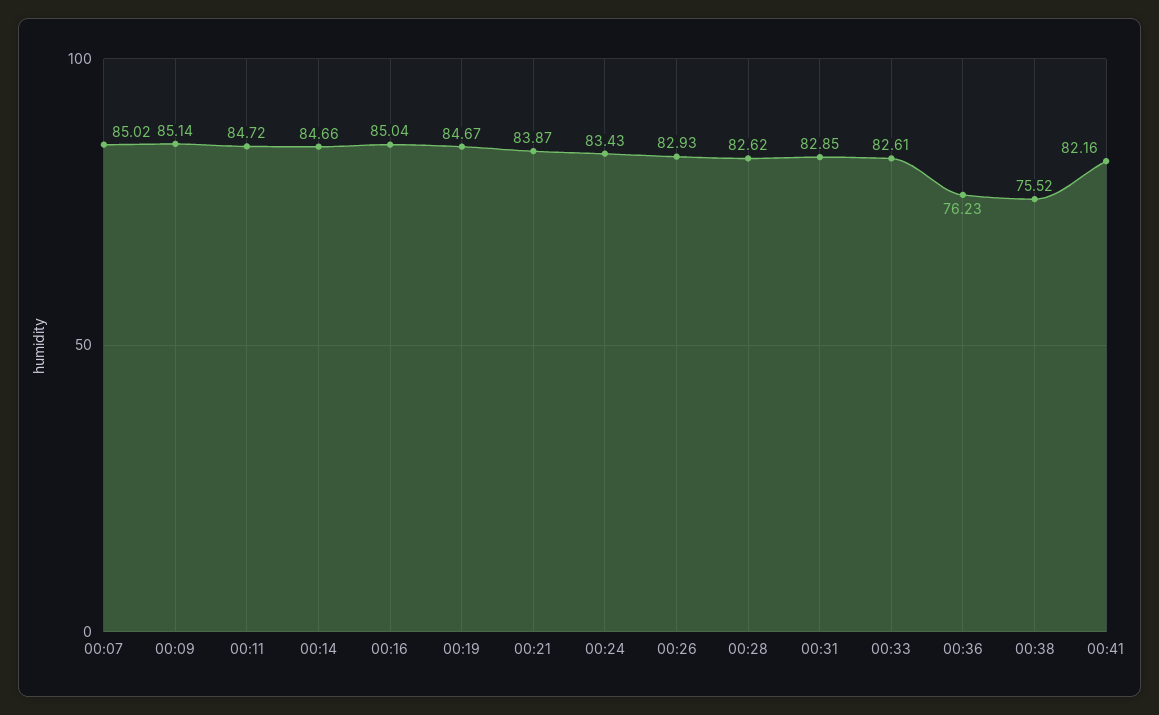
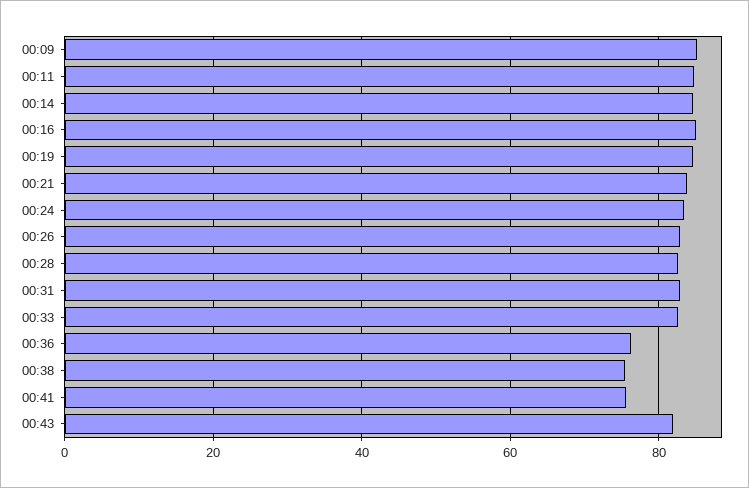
00:07: 85.02 -> none
00:41: 82.16 -> 76
00:43: none -> 82

